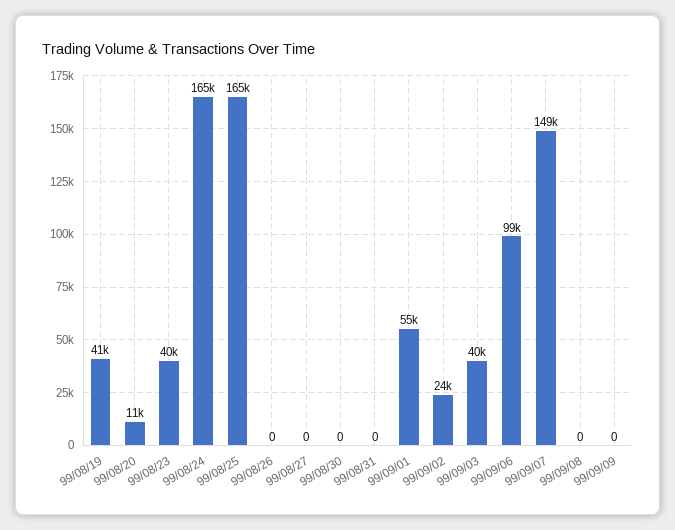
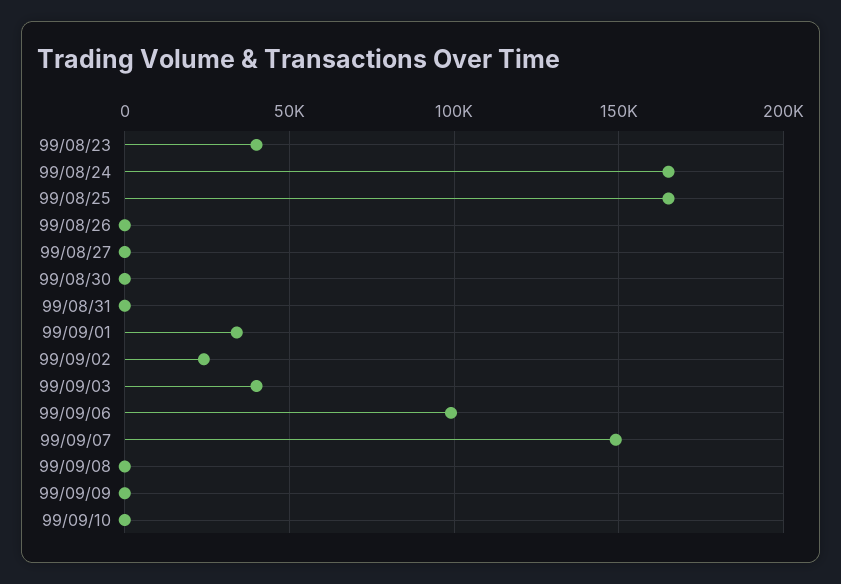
99/08/19: 41000 -> none
99/08/20: 11000 -> none
99/09/01: 55000 -> 35000
99/09/10: none -> 0

